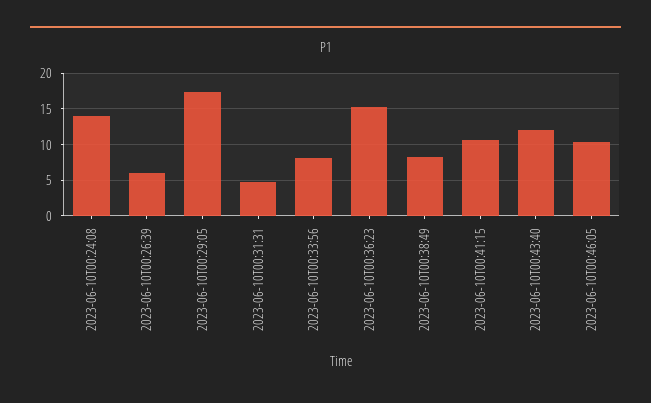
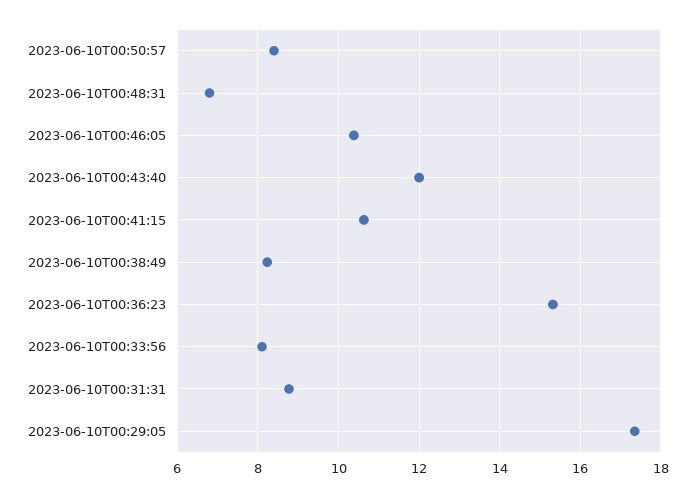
2023-06-10T00:24:08: 14 -> none
2023-06-10T00:26:39: 6 -> none
2023-06-10T00:31:31: 5 -> 8.8
2023-06-10T00:50:57: none -> 8.4
2023-06-10T00:48:31: none -> 6.8

